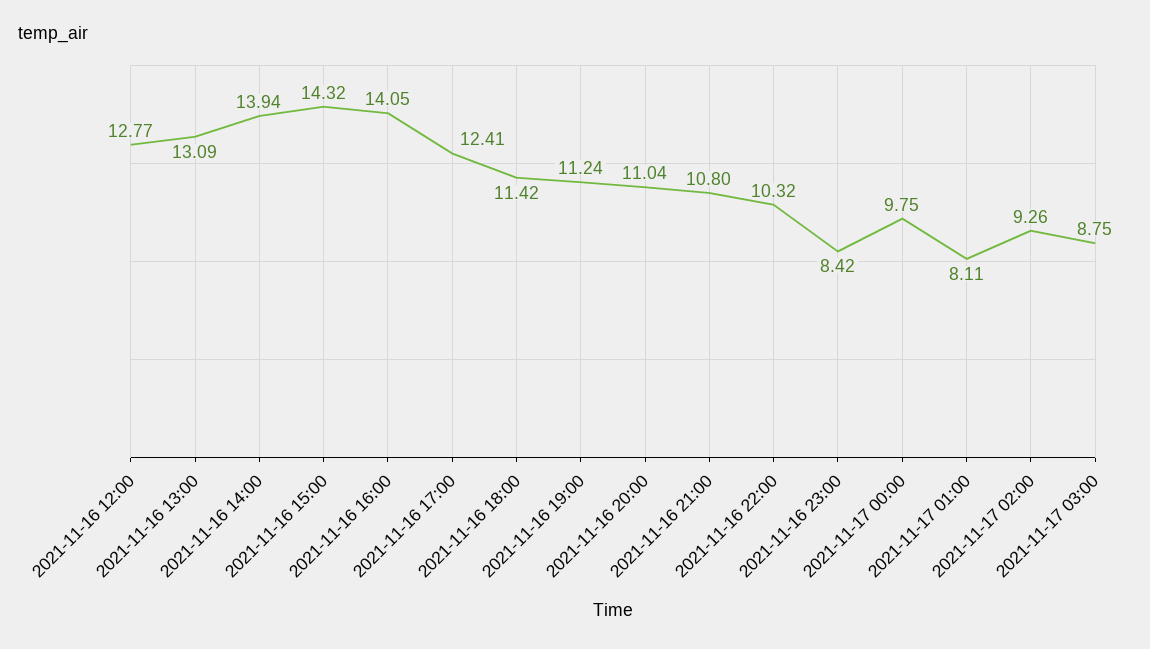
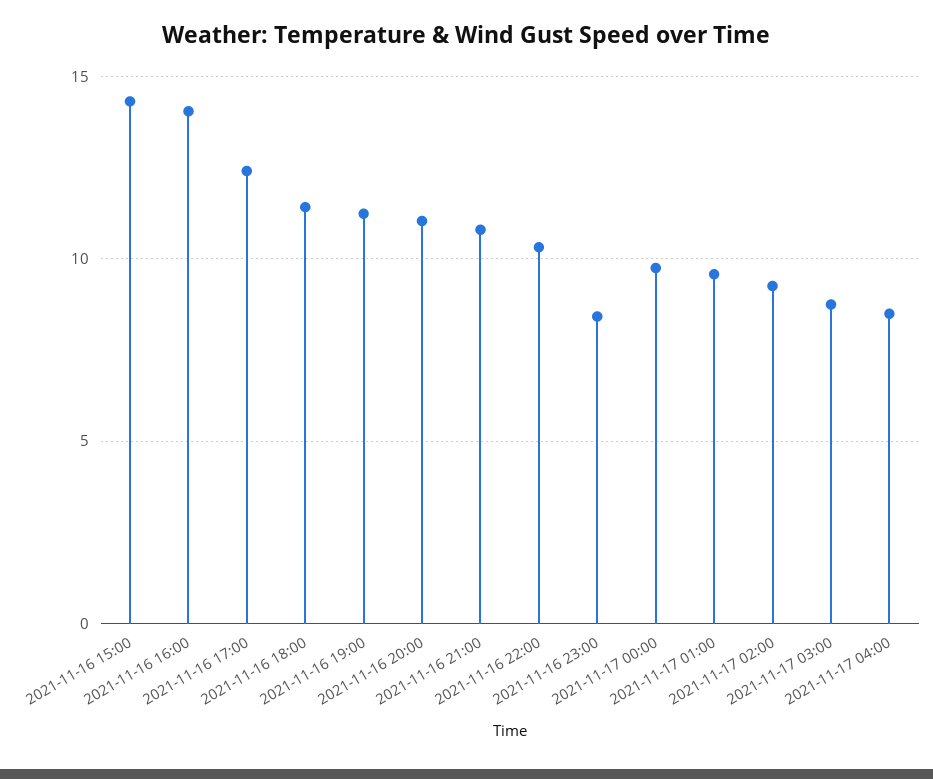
2021-11-16 12:00: 12.77 -> none
2021-11-16 13:00: 13.09 -> none
2021-11-16 14:00: 13.94 -> none
2021-11-17 01:00: 8.11 -> 9.5
2021-11-17 04:00: none -> 8.5

